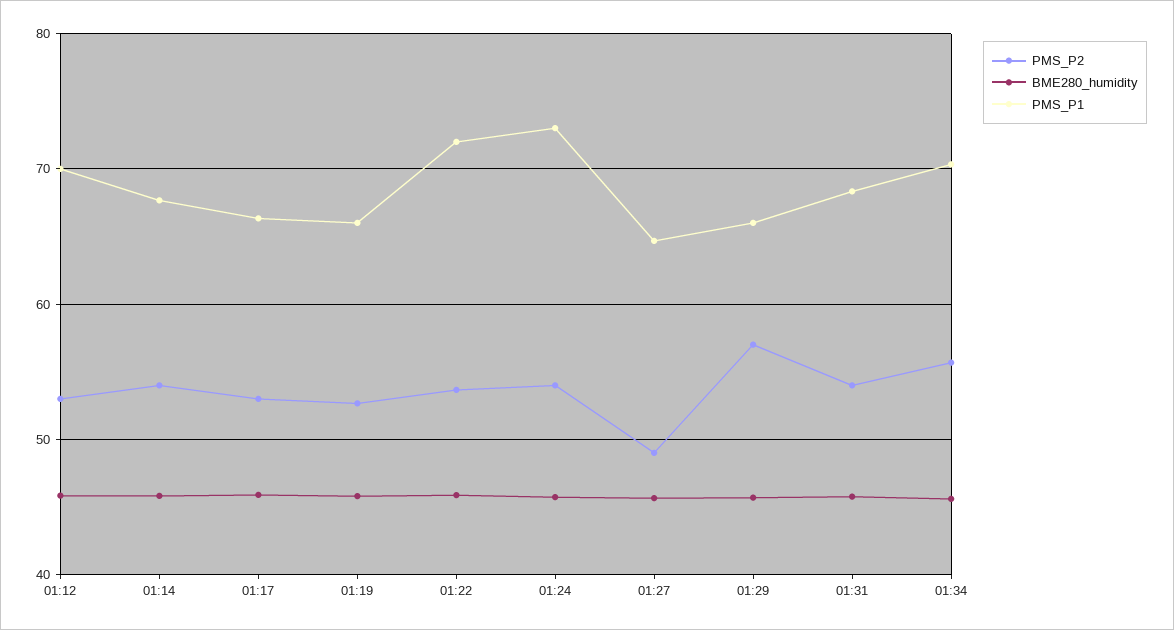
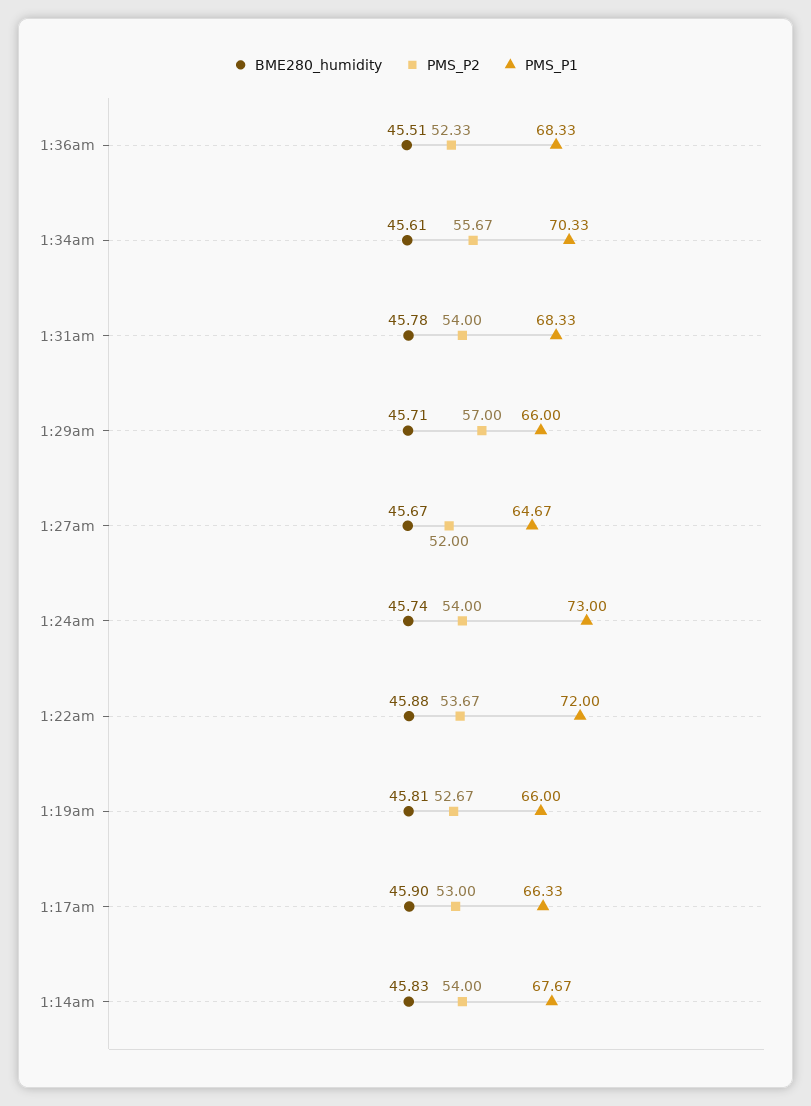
PMS_P2, 01:12: 53 -> none
BME280_humidity, 01:12: 46 -> none
PMS_P1, 01:12: 70 -> none
PMS_P2, 01:27: 49 -> 52
BME280_humidity, 1:36am: none -> 45.51
PMS_P2, 1:36am: none -> 52.33
PMS_P1, 1:36am: none -> 68.33

